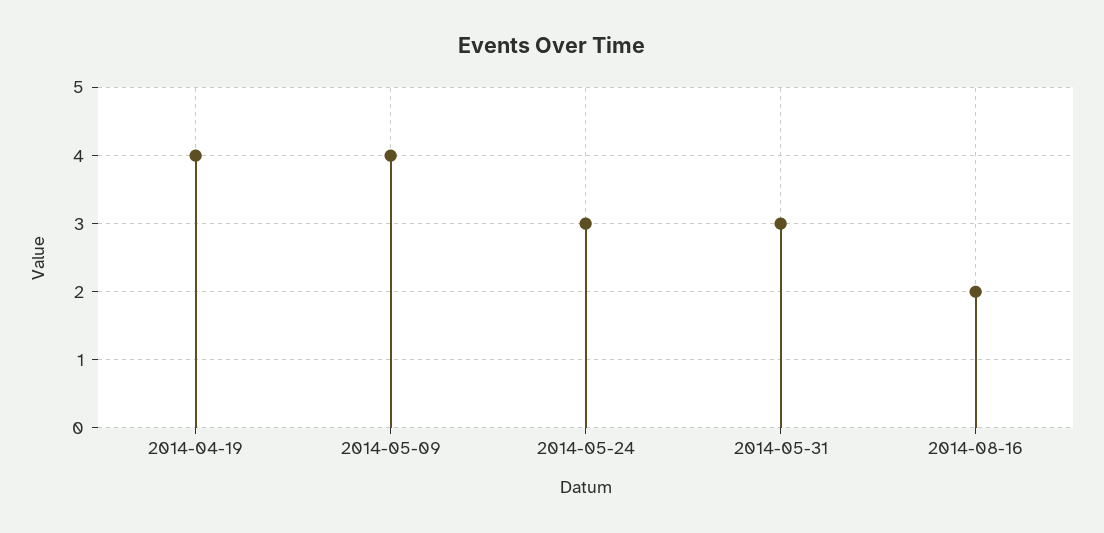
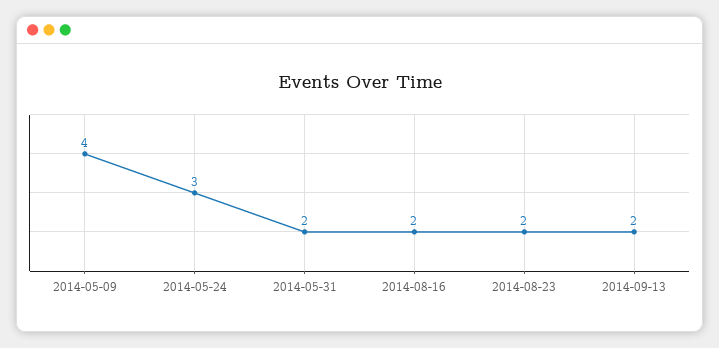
2014-04-19: 4 -> none
2014-05-31: 3 -> 2
2014-08-23: none -> 2
2014-09-13: none -> 2

